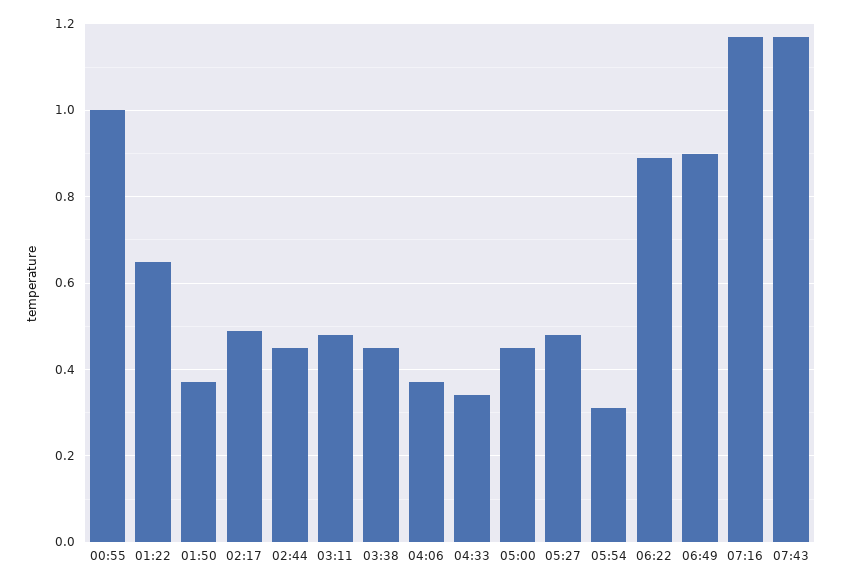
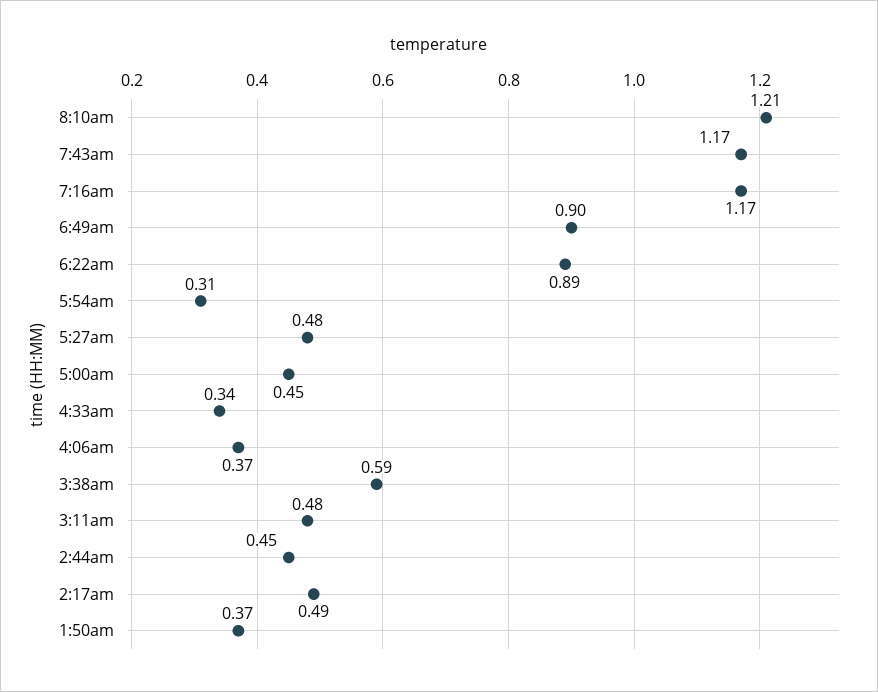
00:55: 1 -> none
01:22: 0.65 -> none
03:38: 0.45 -> 0.59
8:10am: none -> 1.21

